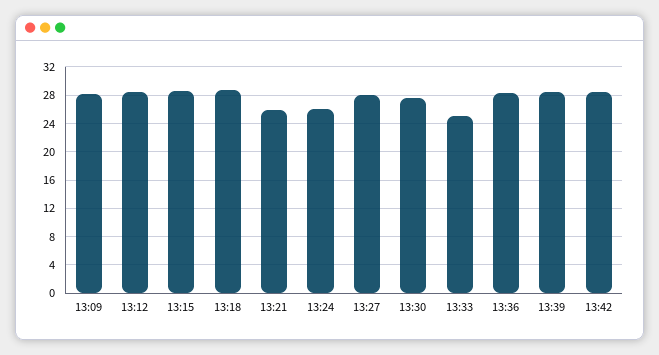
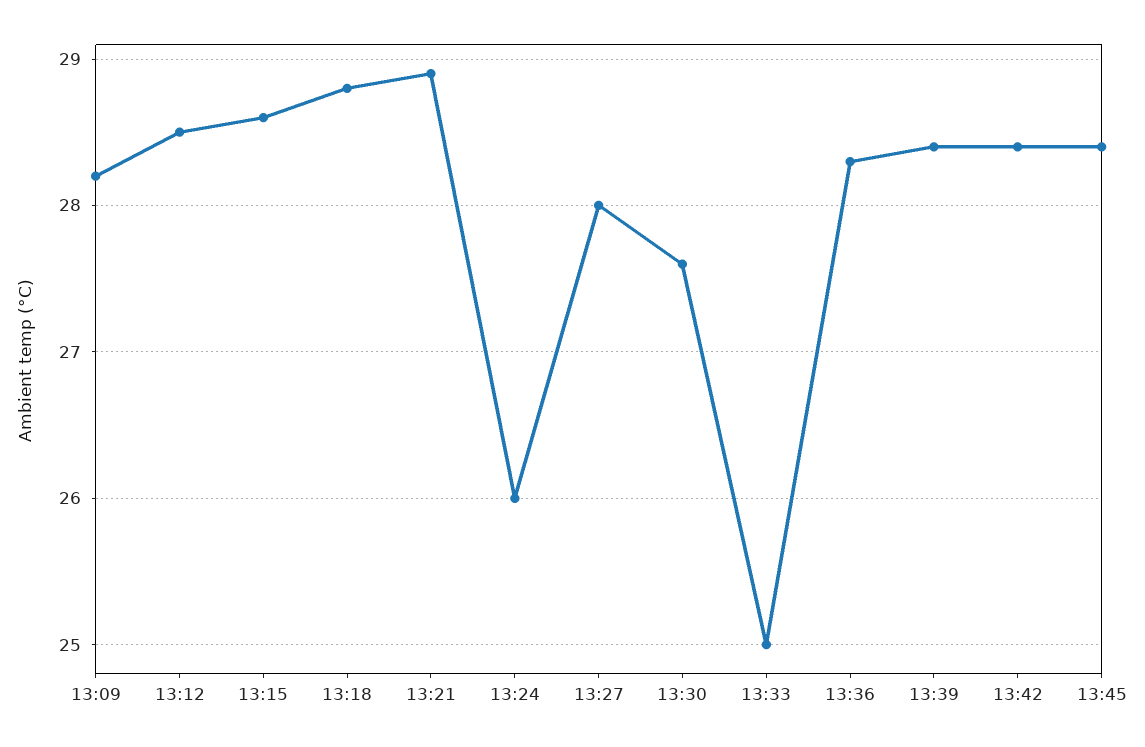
13:21: 26 -> 28.9
13:45: none -> 28.4

